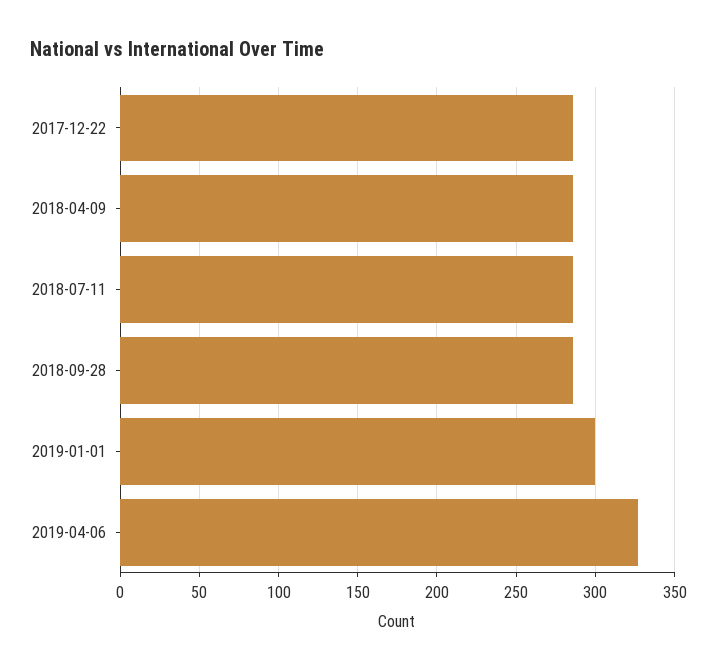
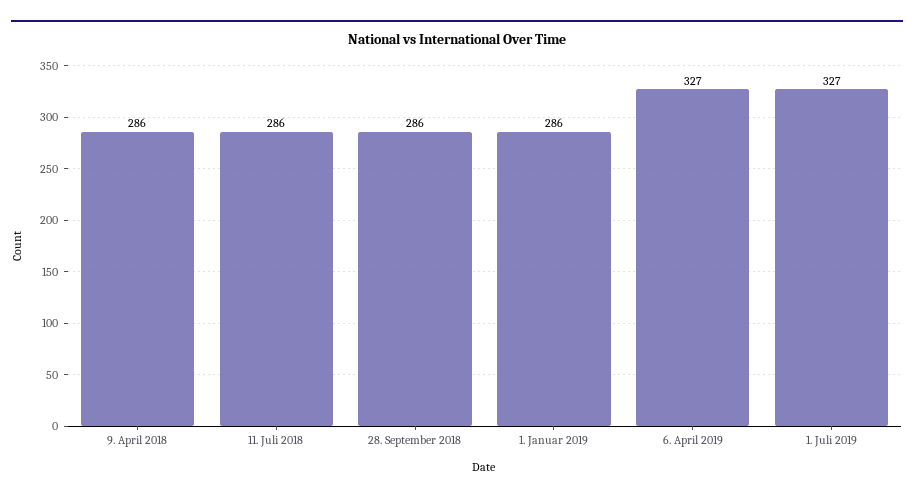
2017-12-22: 285 -> none
2019-01-01: 300 -> 286
1. Juli 2019: none -> 327

